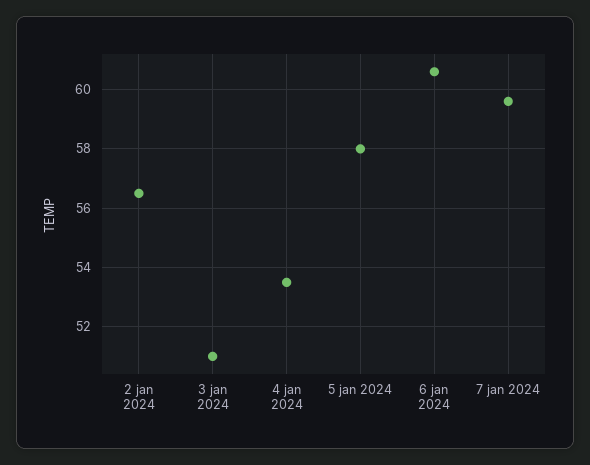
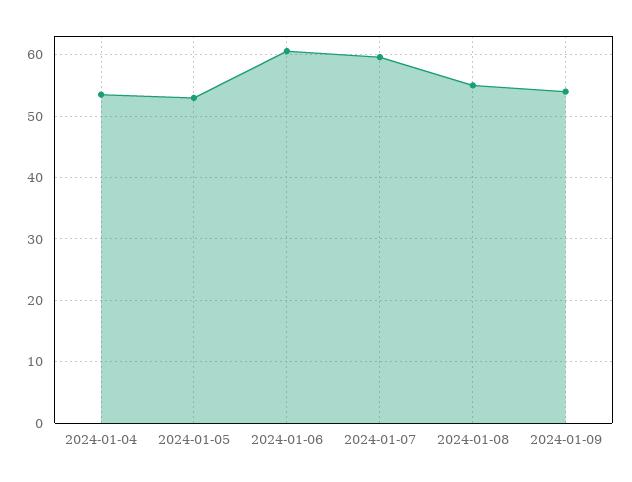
2 jan 2024: 56.5 -> none
3 jan 2024: 51 -> none
5 jan 2024: 58 -> 53
2024-01-08: none -> 55
2024-01-09: none -> 54

